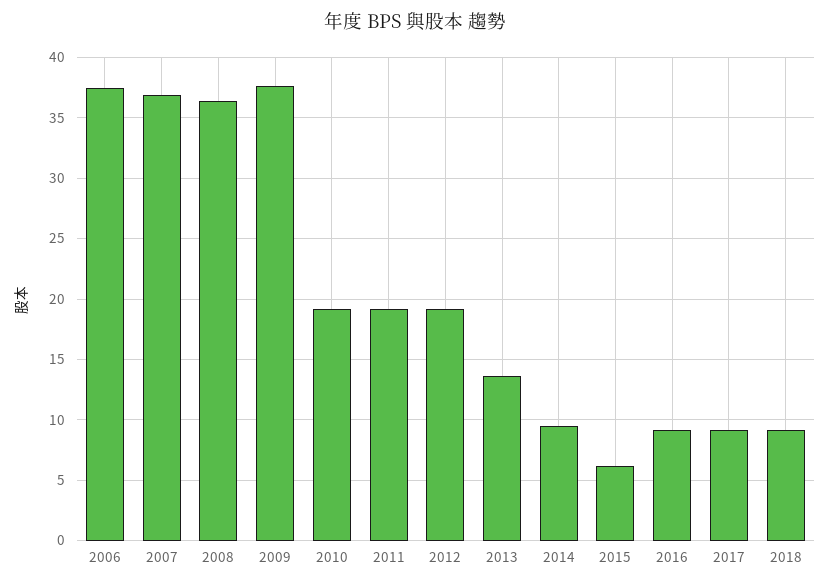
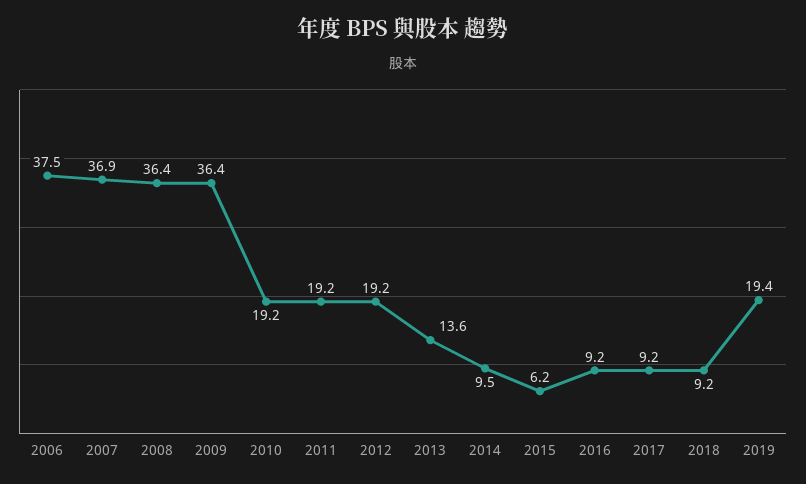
2009: 37.5 -> 36.4
2019: none -> 19.4

